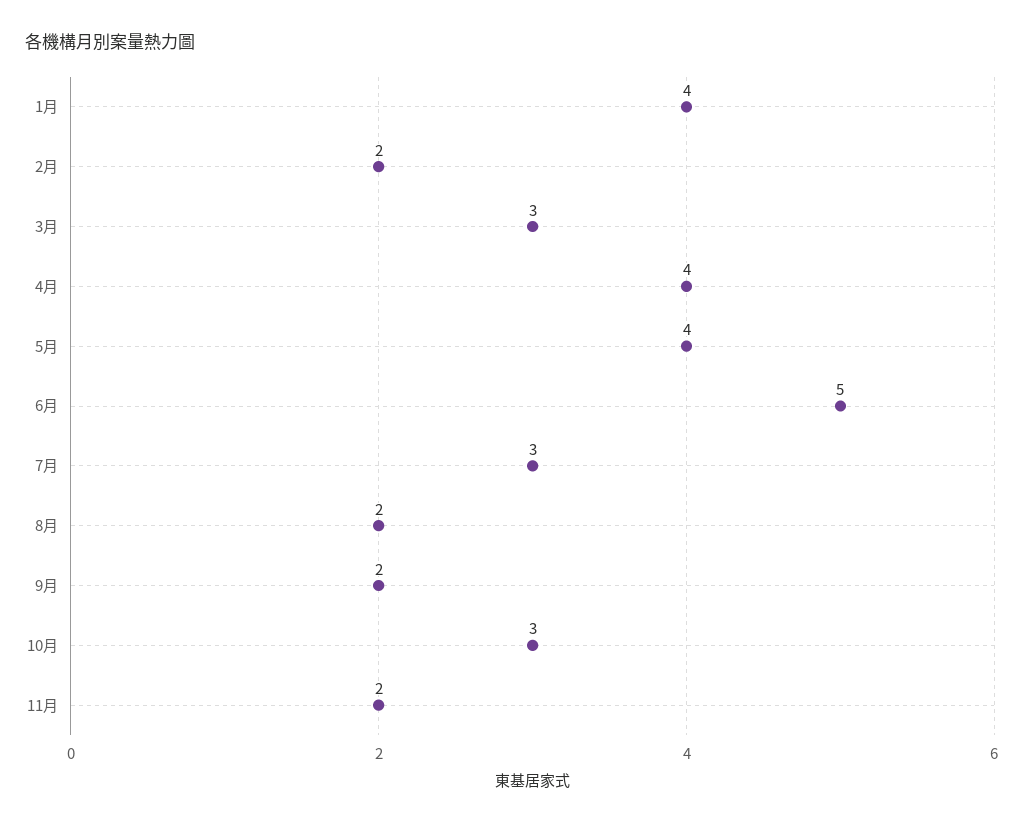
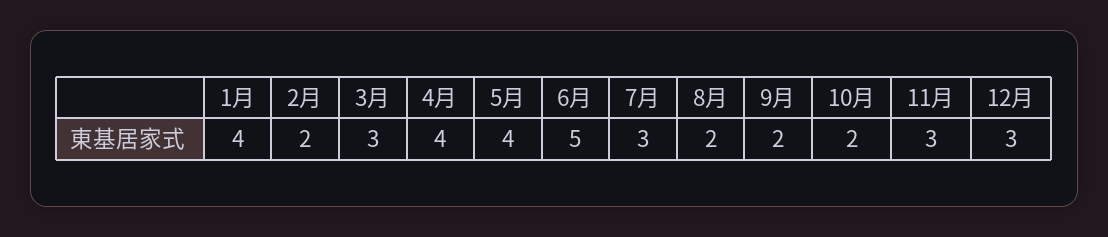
10月: 3 -> 2
11月: 2 -> 3
12月: none -> 3

